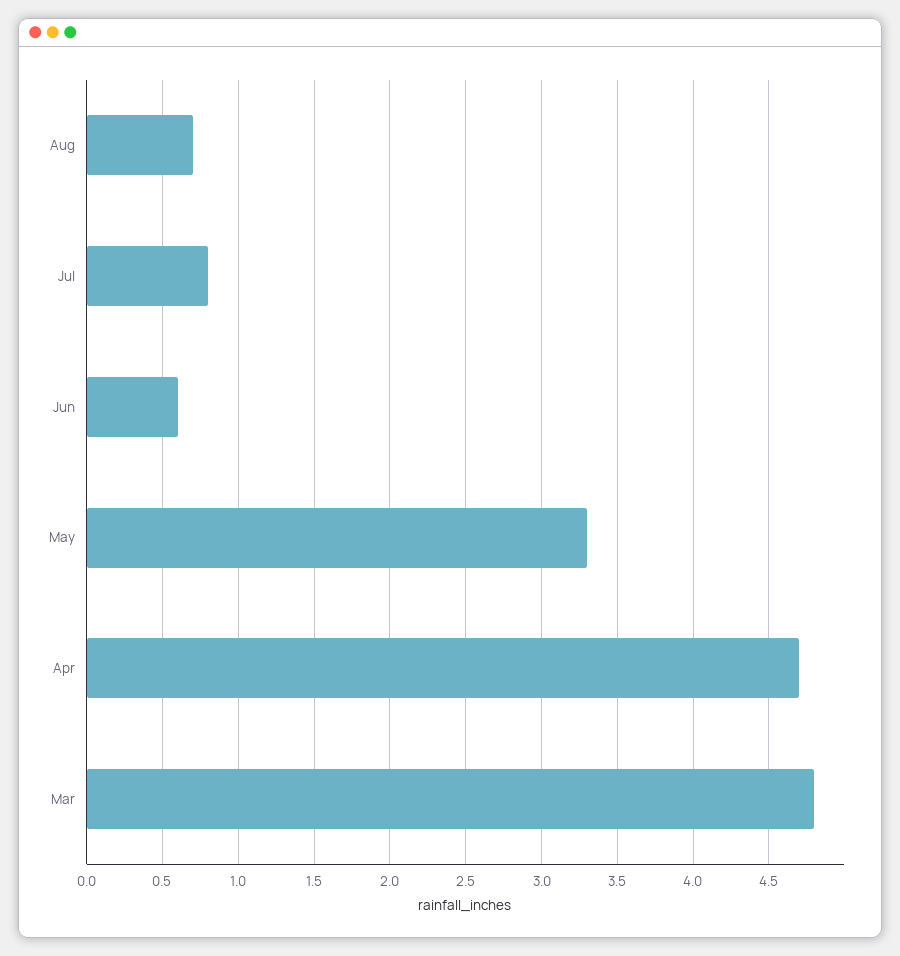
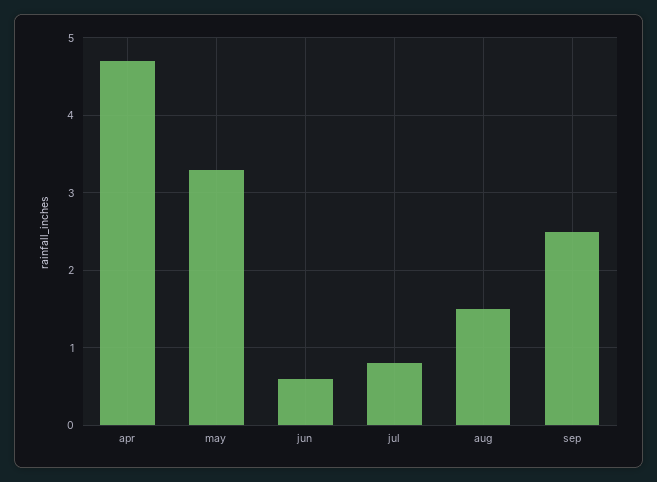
Aug: 0.7 -> 1.5
Mar: 4.8 -> none
sep: none -> 2.5

